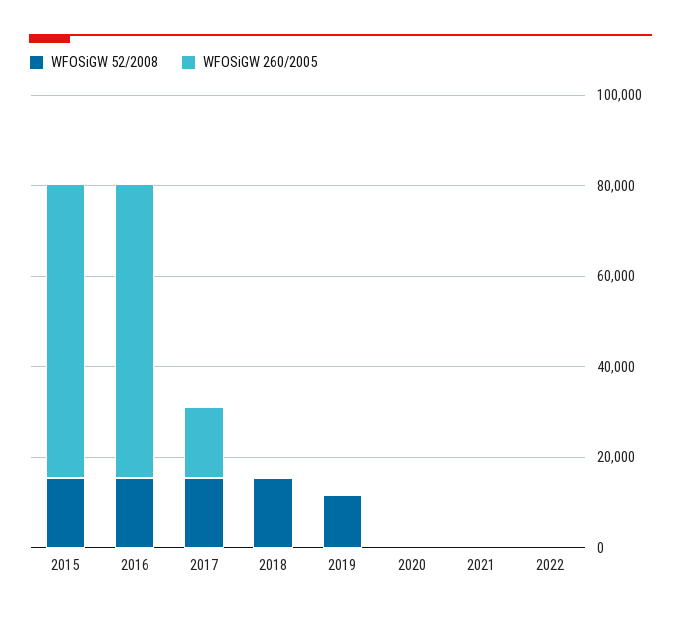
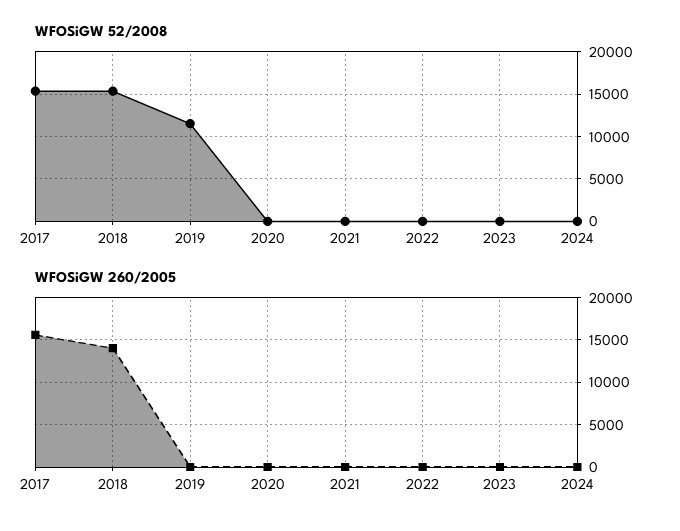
WFOSiGW 52/2008, 2015: 15000 -> none
WFOSiGW 260/2005, 2015: 65000 -> none
WFOSiGW 52/2008, 2016: 15000 -> none
WFOSiGW 260/2005, 2016: 65000 -> none
WFOSiGW 260/2005, 2018: 0 -> 14000
WFOSiGW 52/2008, 2023: none -> 0
WFOSiGW 52/2008, 2024: none -> 0
WFOSiGW 260/2005, 2023: none -> 0
WFOSiGW 260/2005, 2024: none -> 0

